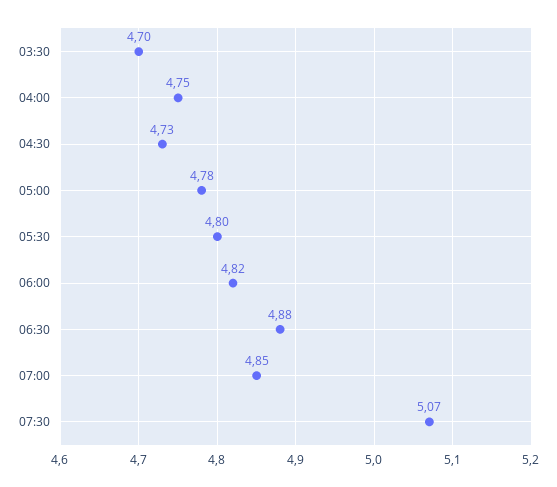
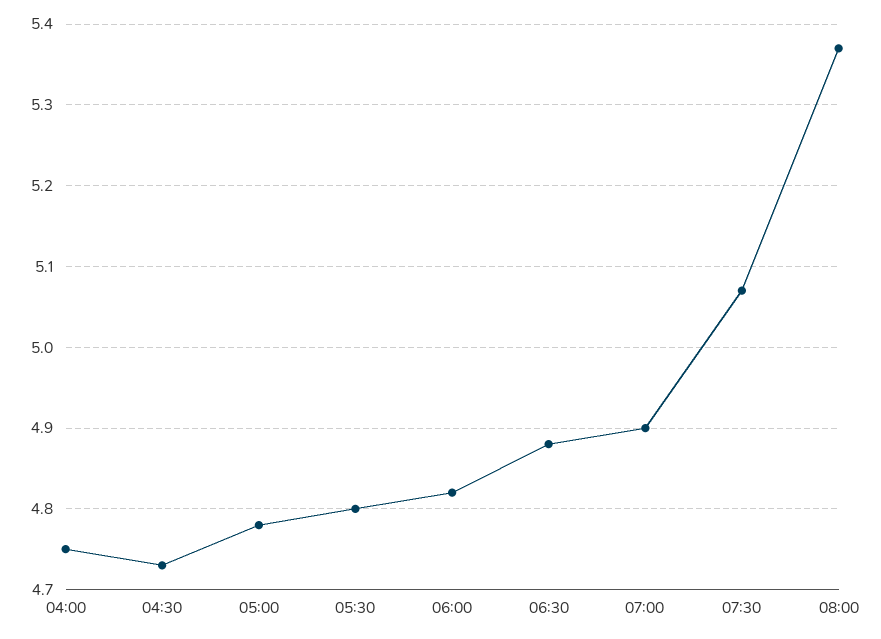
03:30: 4.7 -> none
07:00: 4.85 -> 4.9
08:00: none -> 5.37

